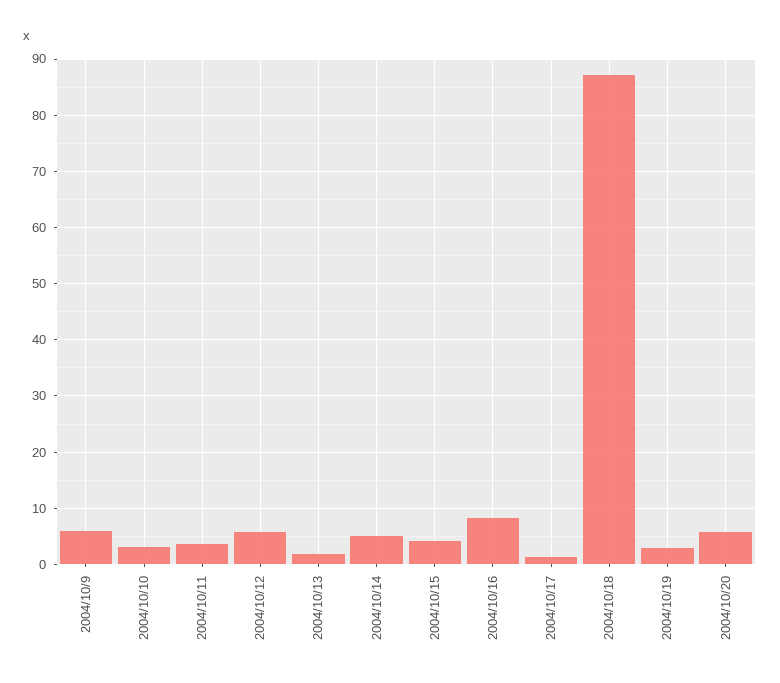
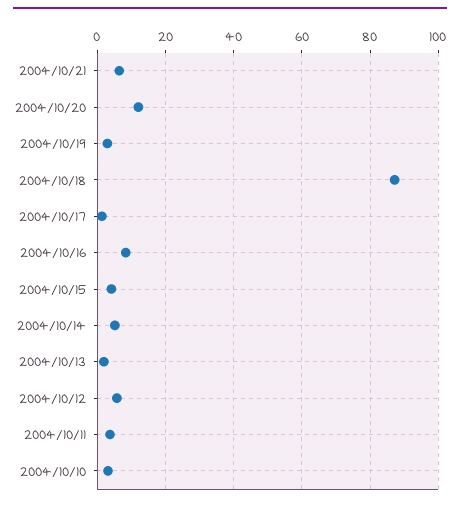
2004/10/9: 6 -> none
2004/10/20: 6 -> 12
2004/10/21: none -> 6

